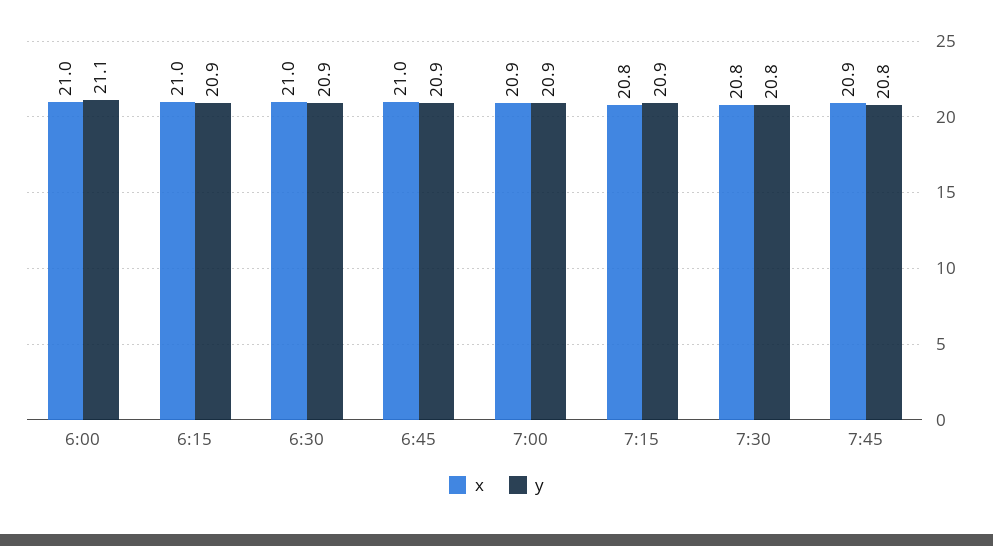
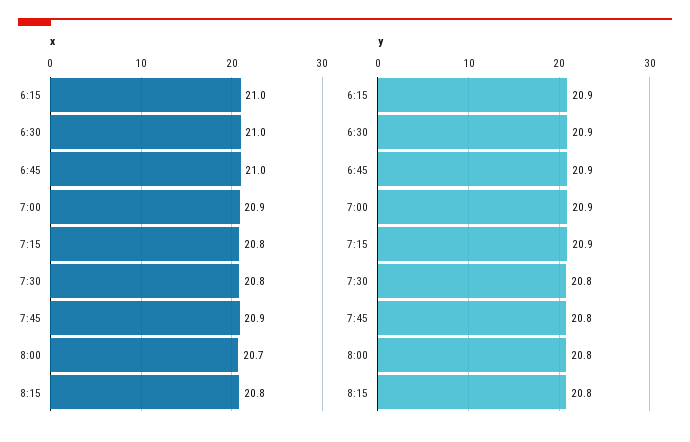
x, 6:00: 21 -> none
y, 6:00: 21.1 -> none
x, 8:00: none -> 20.7
x, 8:15: none -> 20.8
y, 8:00: none -> 20.8
y, 8:15: none -> 20.8

